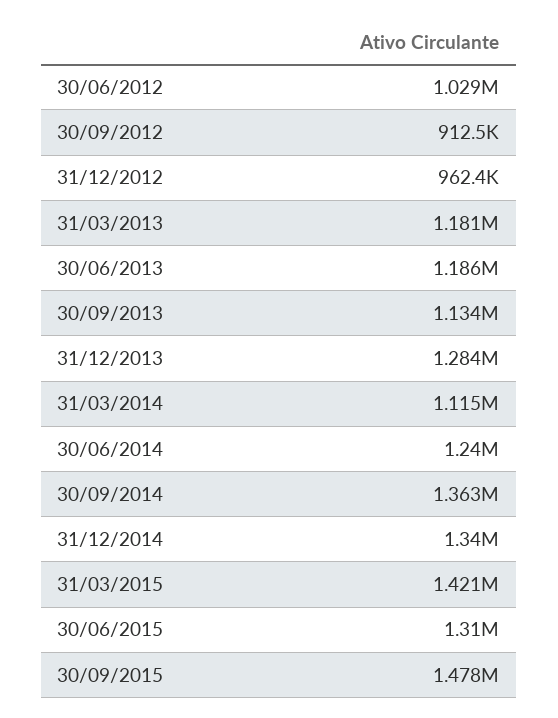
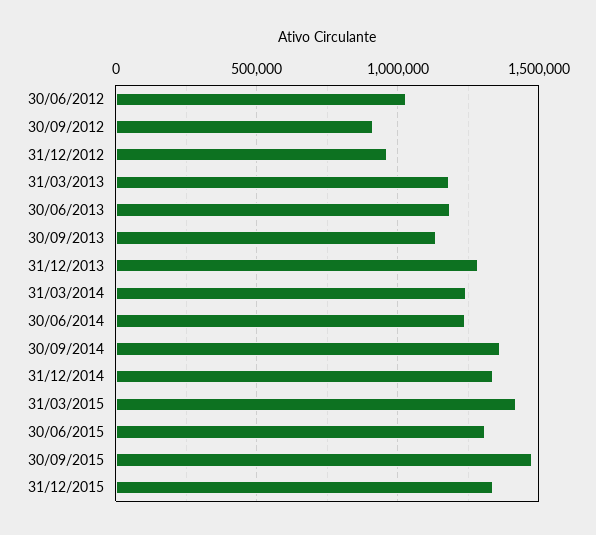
31/03/2014: 1115000 -> 1250000
31/12/2015: none -> 1350000

